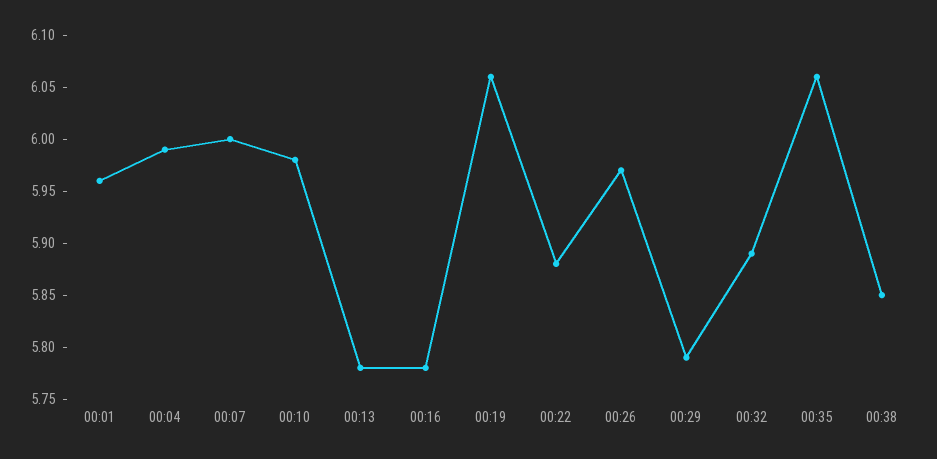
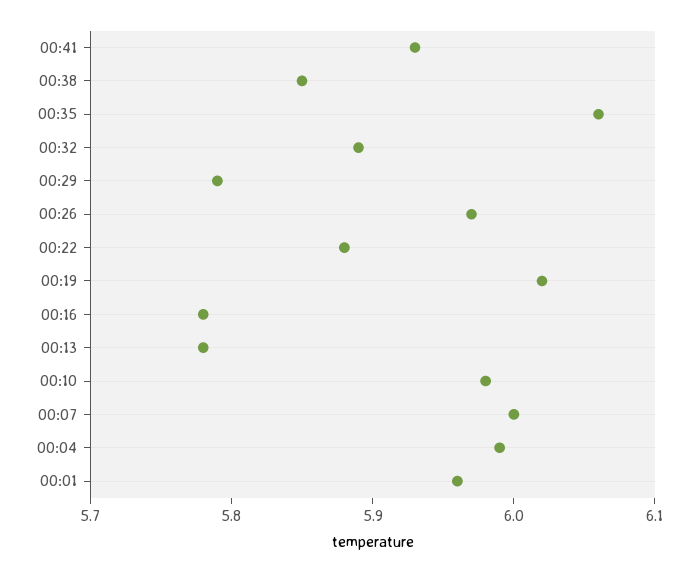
00:19: 6.06 -> 6.02
00:41: none -> 5.93

